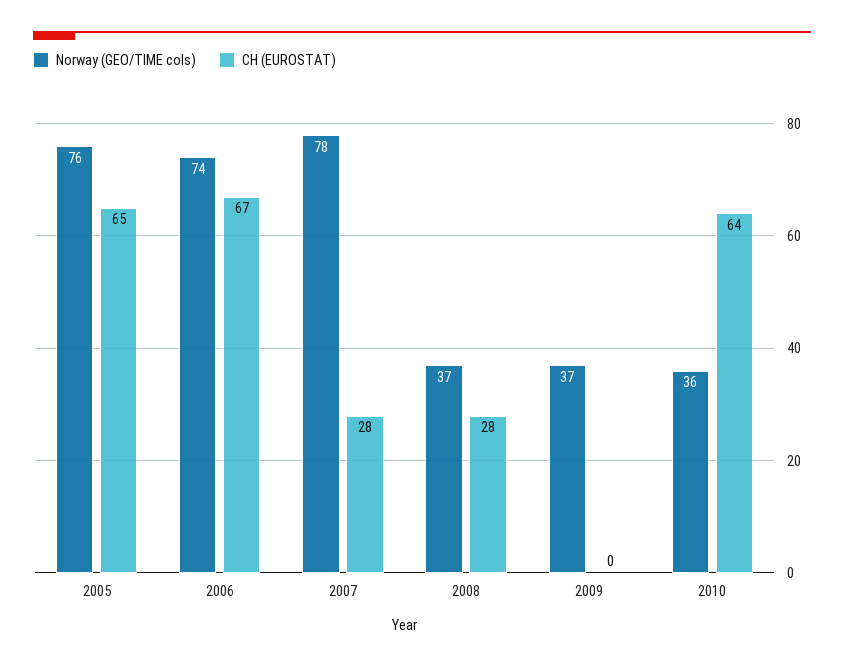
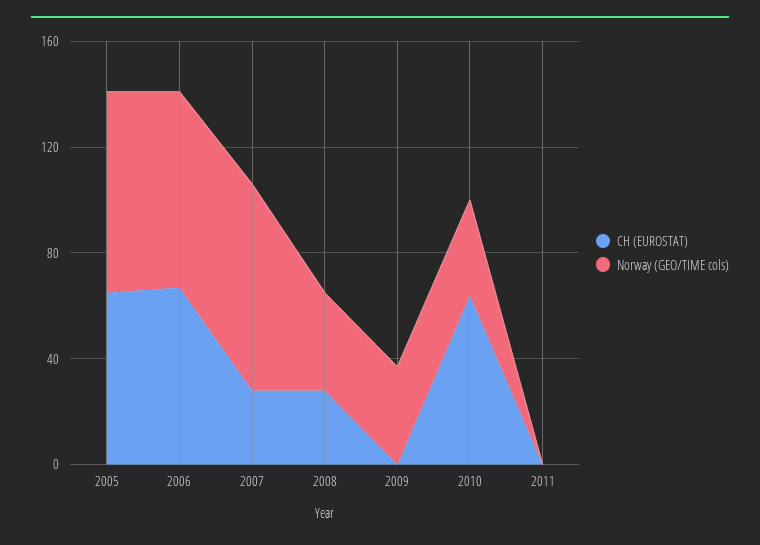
CH (EUROSTAT), 2011: none -> 0
Norway (GEO/TIME cols), 2011: none -> 0

